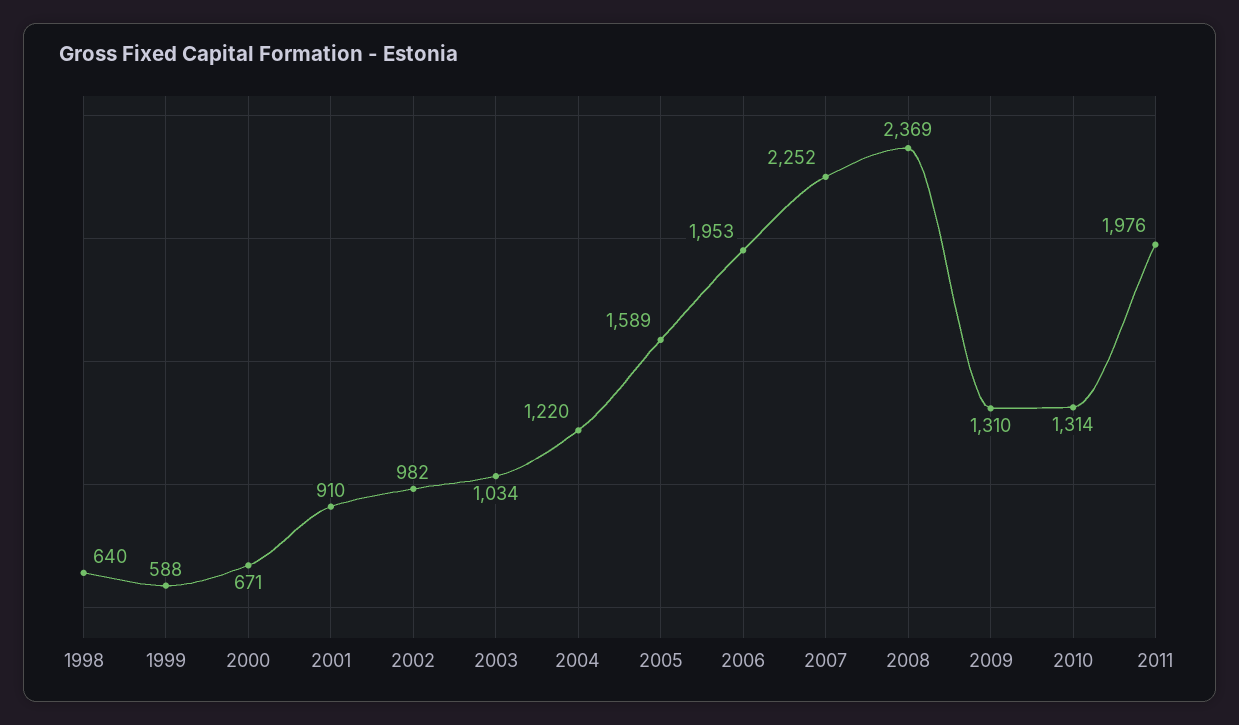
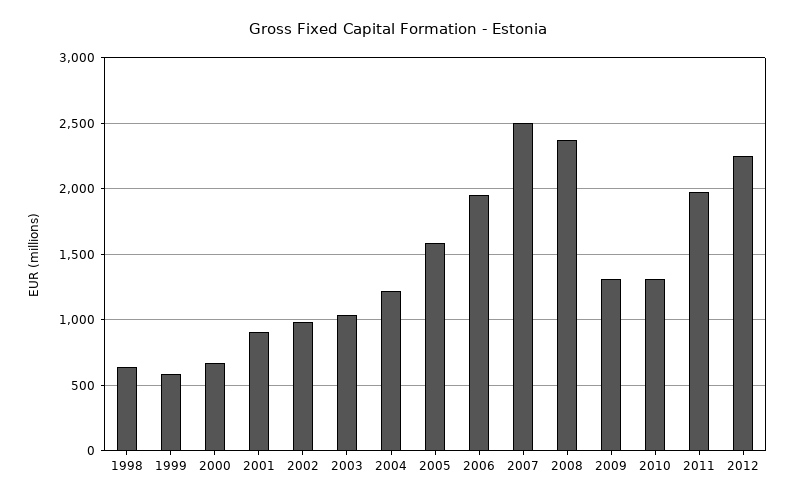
2007: 2252 -> 2500
2012: none -> 2250

